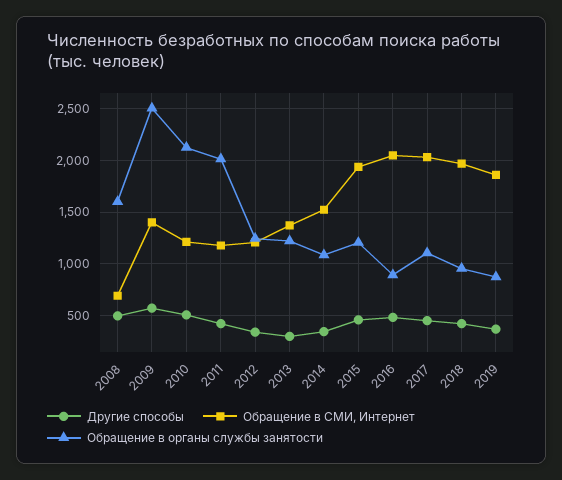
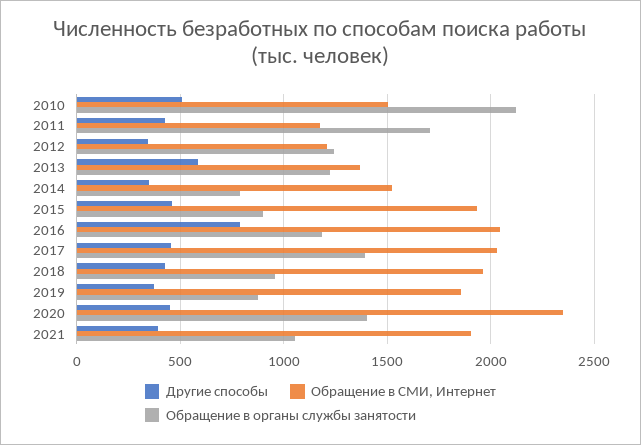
Другие способы, 2008: 500 -> none
Обращение в СМИ, Интернет, 2008: 700 -> none
Обращение в органы службы занятости, 2008: 1600 -> none
Другие способы, 2009: 600 -> none
Обращение в СМИ, Интернет, 2009: 1400 -> none
Обращение в органы службы занятости, 2009: 2500 -> none
Обращение в СМИ, Интернет, 2010: 1200 -> 1500
Обращение в органы службы занятости, 2011: 2000 -> 1700
Другие способы, 2013: 300 -> 600
Обращение в органы службы занятости, 2014: 1100 -> 800
Обращение в органы службы занятости, 2015: 1200 -> 900
Другие способы, 2016: 500 -> 800
Обращение в органы службы занятости, 2016: 900 -> 1200
Обращение в органы службы занятости, 2017: 1100 -> 1400
Другие способы, 2020: none -> 450
Обращение в СМИ, Интернет, 2020: none -> 2350
Обращение в органы службы занятости, 2020: none -> 1400
Другие способы, 2021: none -> 400
Обращение в СМИ, Интернет, 2021: none -> 1900
Обращение в органы службы занятости, 2021: none -> 1050

